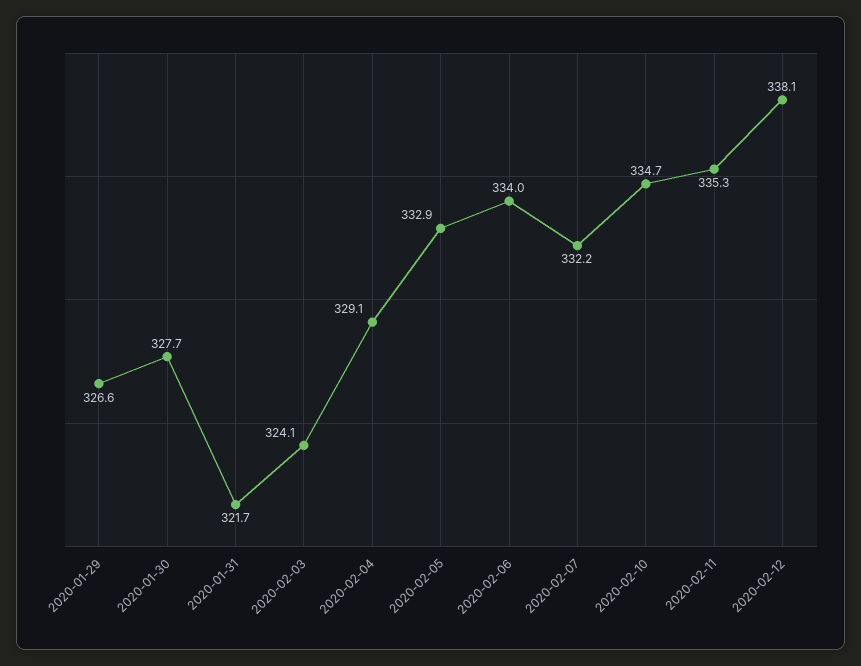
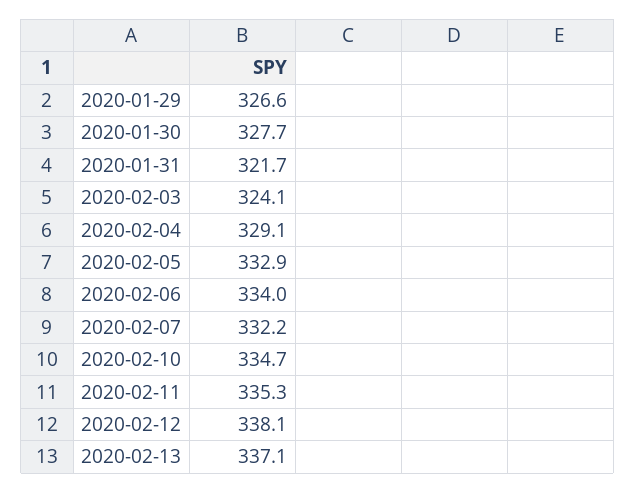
2020-02-13: none -> 337.1

